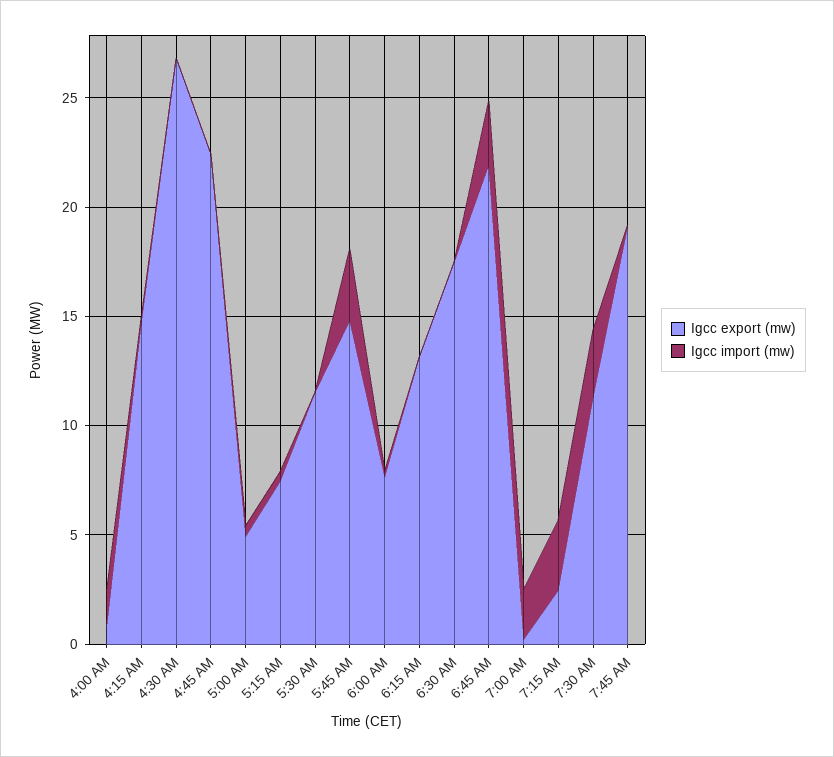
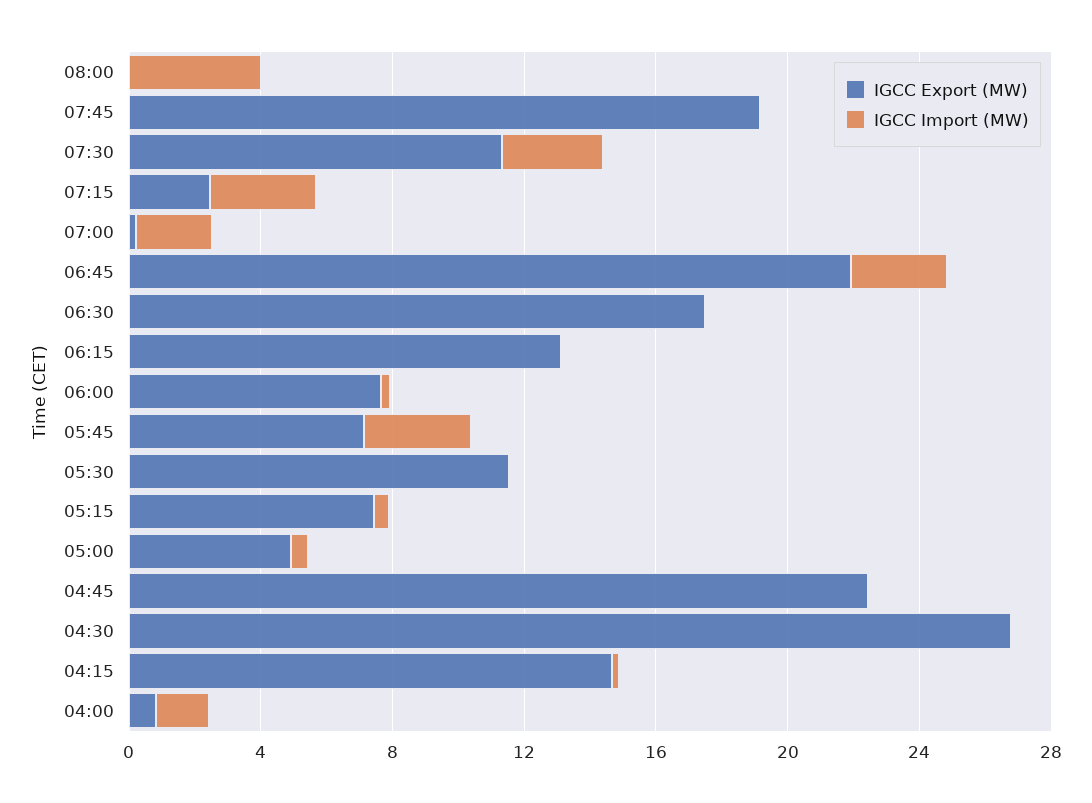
Igcc export (mw), 5:45 AM: 15 -> 7
Igcc export (mw), 08:00: none -> 0
Igcc import (mw), 08:00: none -> 4

